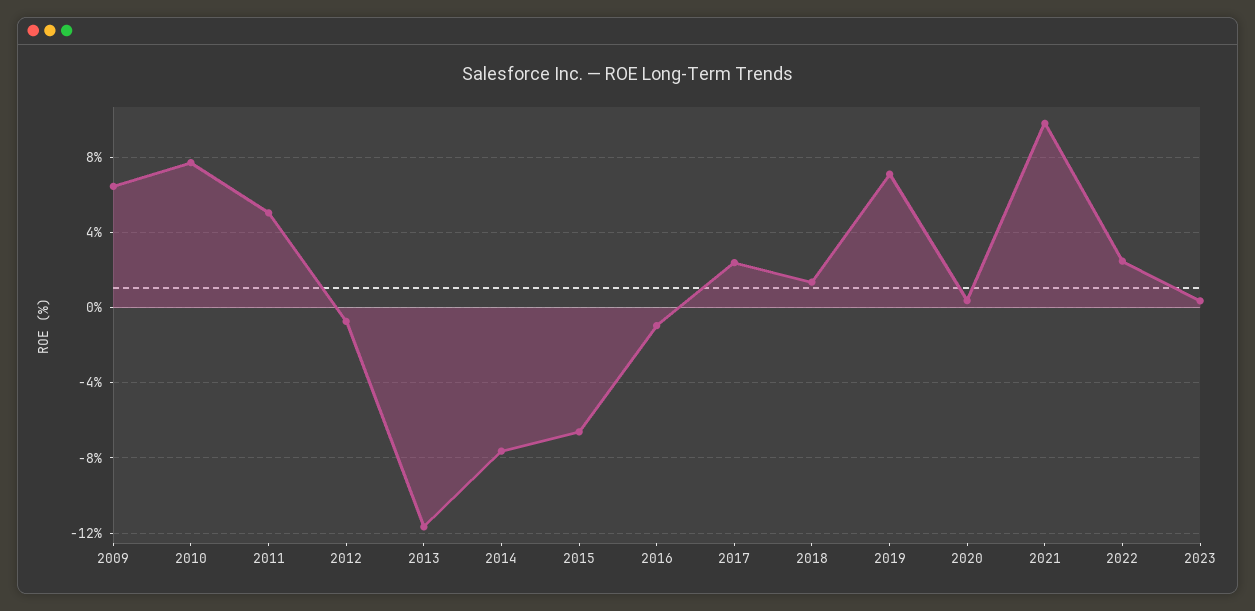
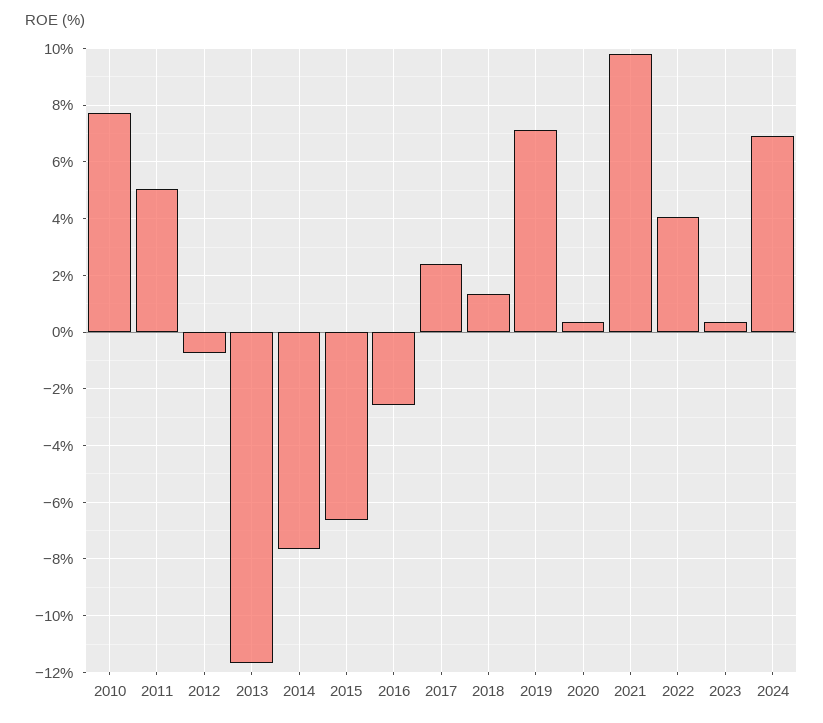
2009: 6.5 -> none
2016: -1 -> -2.5
2022: 2.5 -> 4
2024: none -> 7

